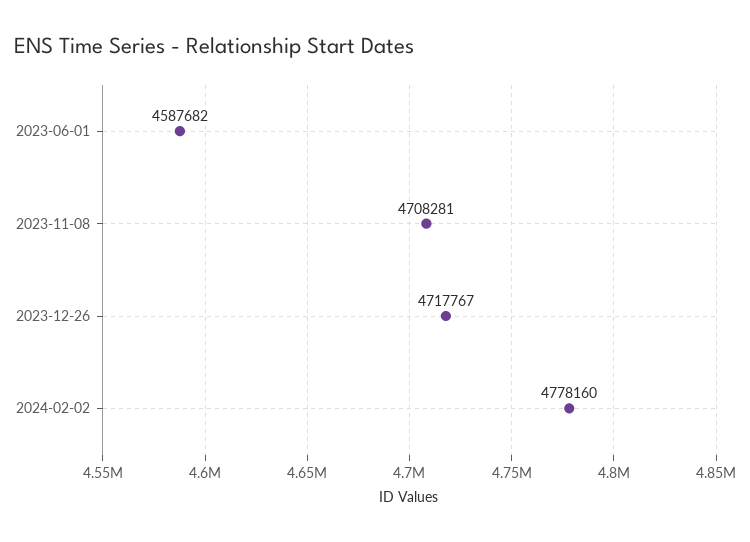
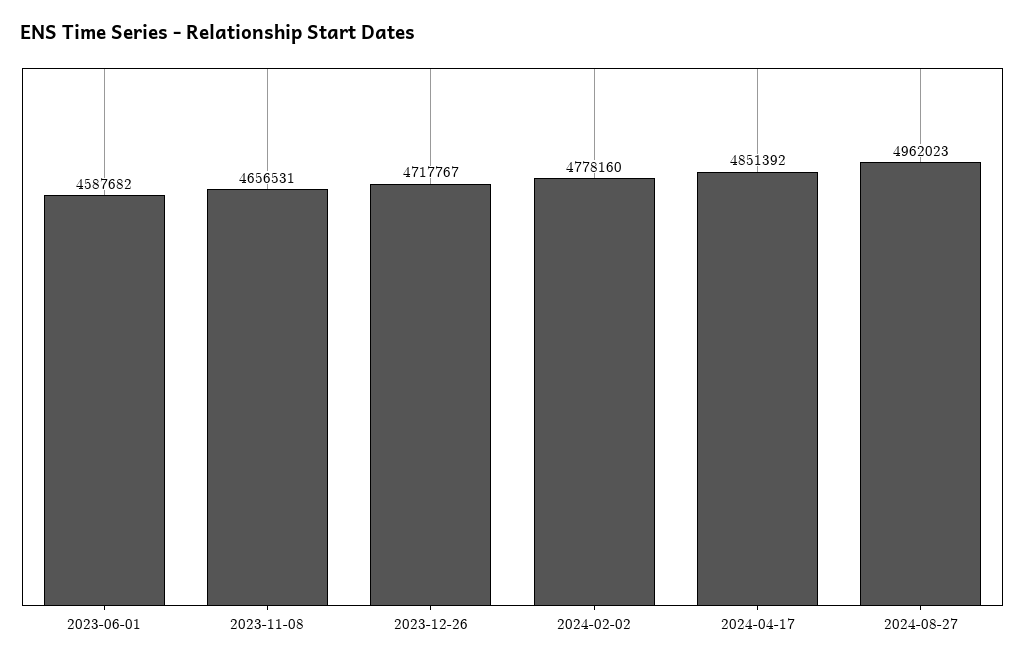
2023-11-08: 4708281 -> 4656531
2024-04-17: none -> 4851392
2024-08-27: none -> 4962023

